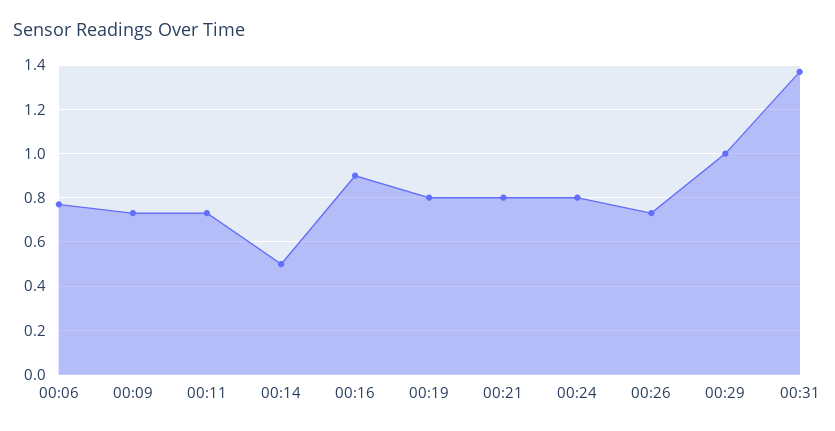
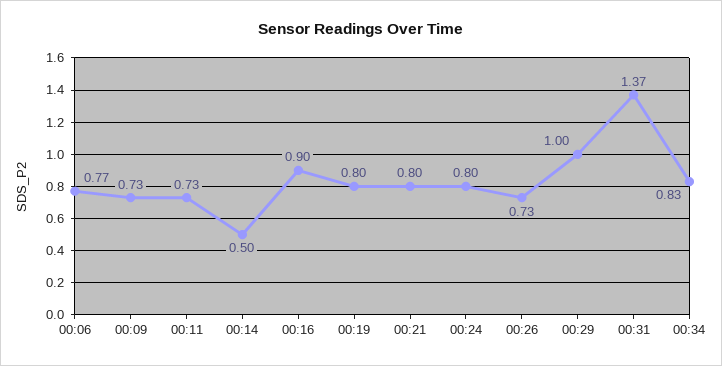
00:34: none -> 0.83

